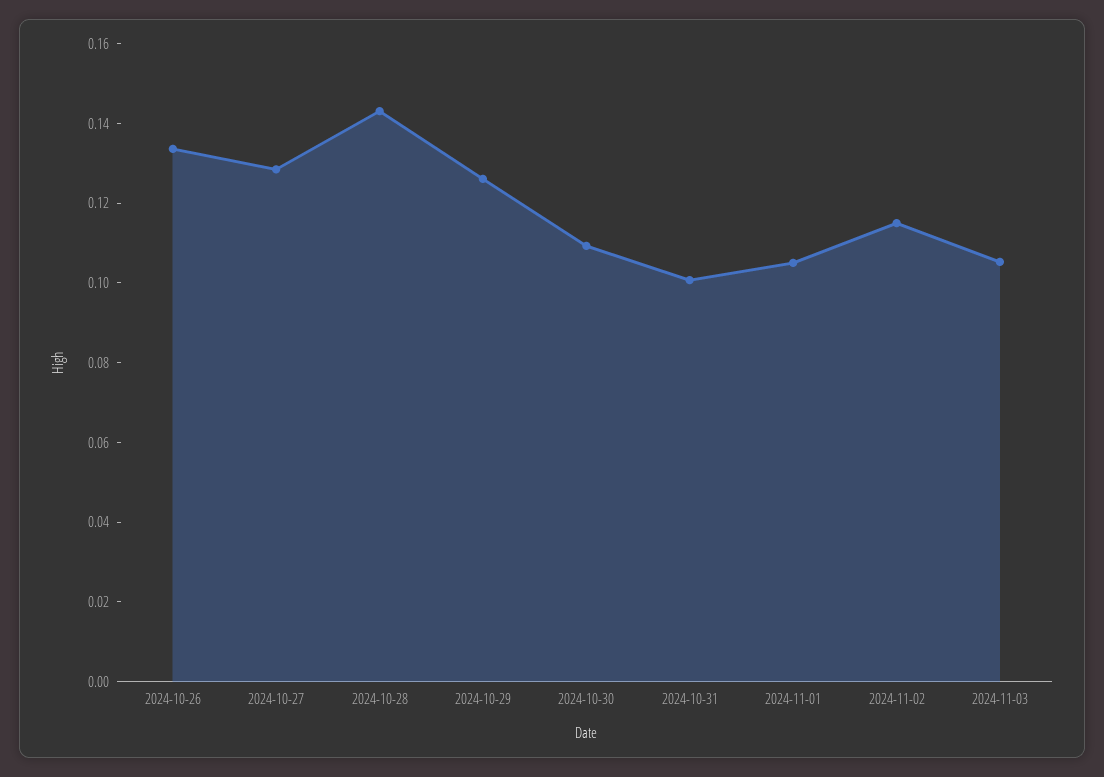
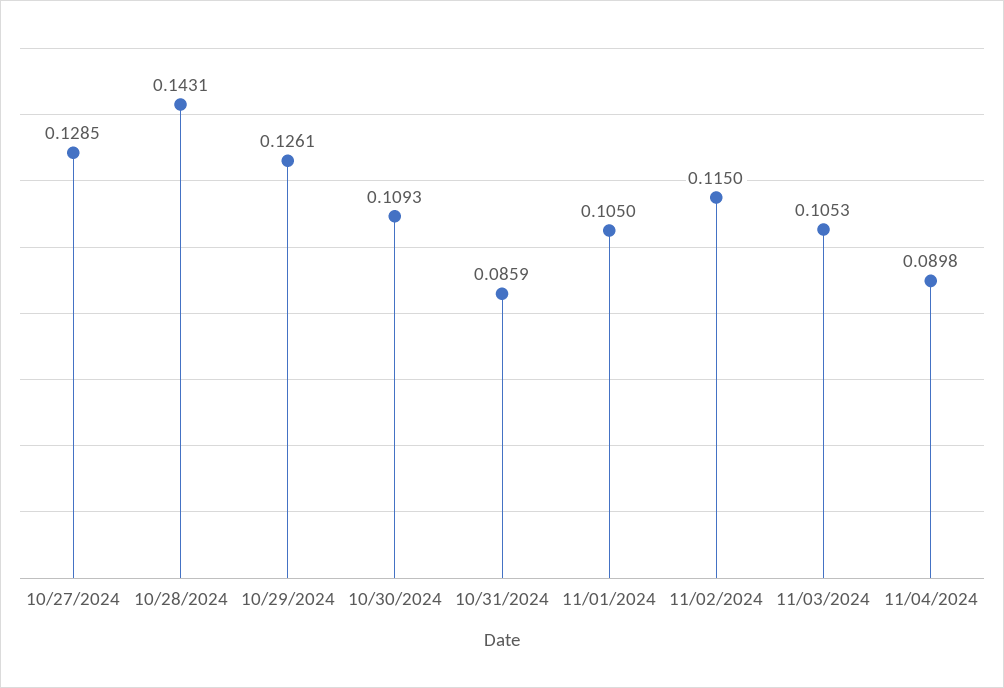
2024-10-26: 0.135 -> none
2024-10-31: 0.1 -> 0.0859
11/04/2024: none -> 0.0898

